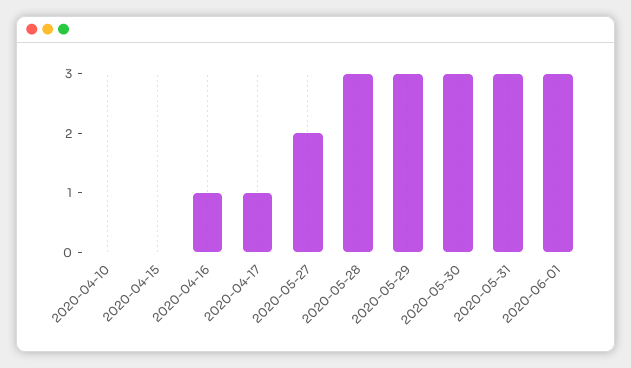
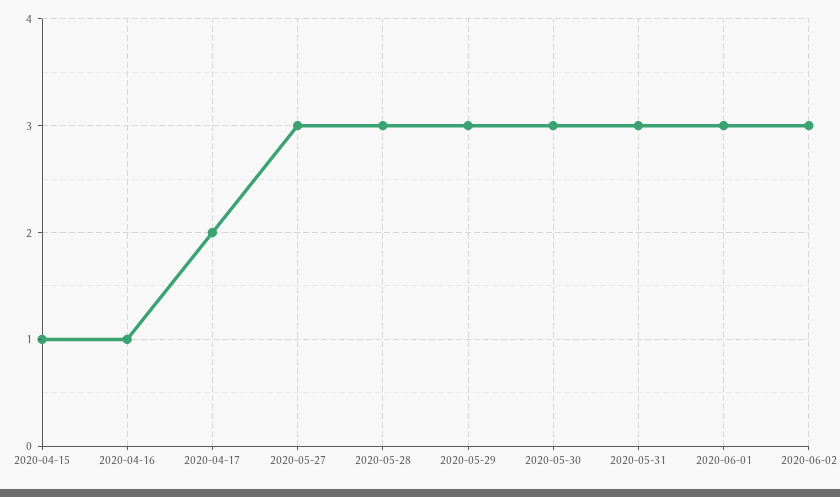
2020-04-10: 0 -> none
2020-04-15: 0 -> 1
2020-04-17: 1 -> 2
2020-05-27: 2 -> 3
2020-06-02: none -> 3

